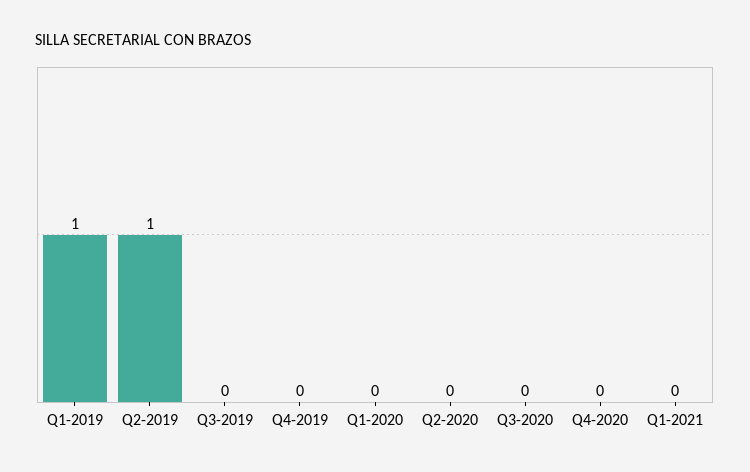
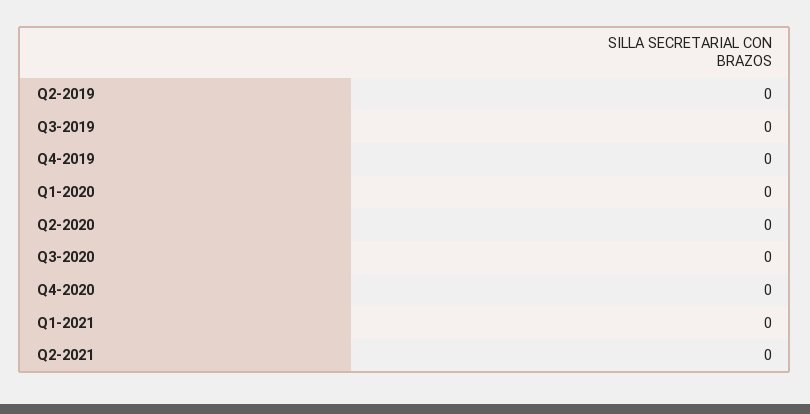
Q1-2019: 1 -> none
Q2-2019: 1 -> 0
Q2-2021: none -> 0

